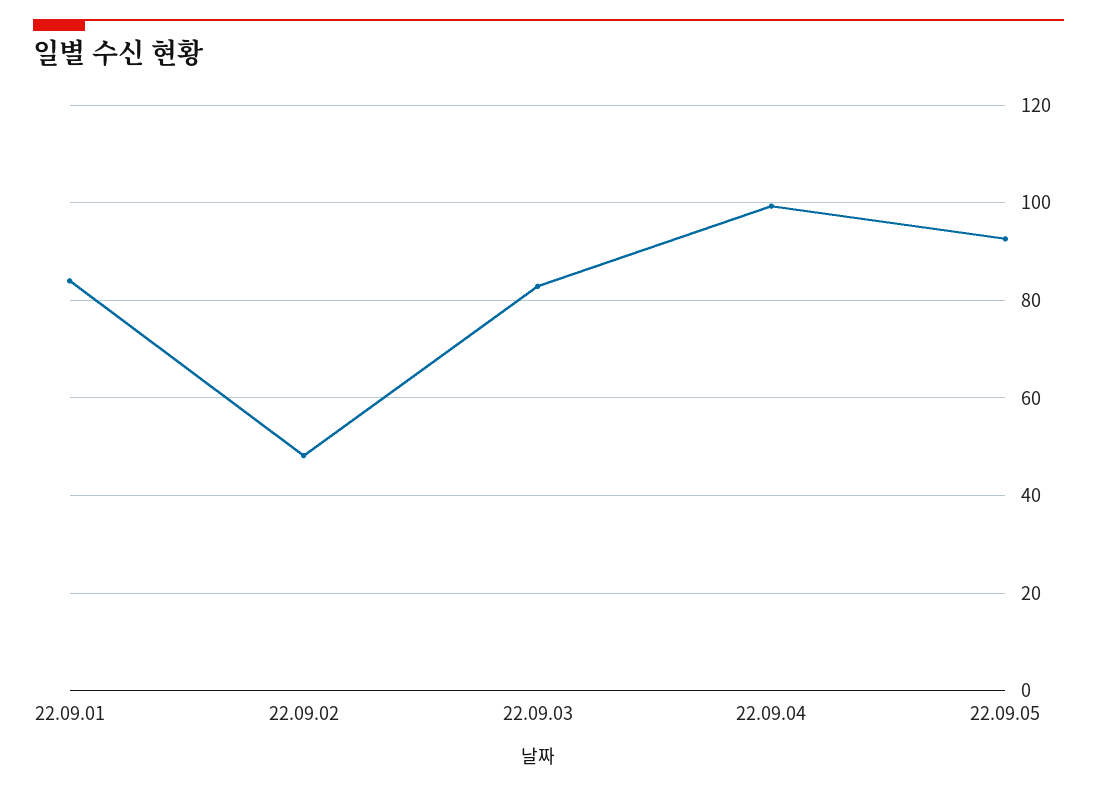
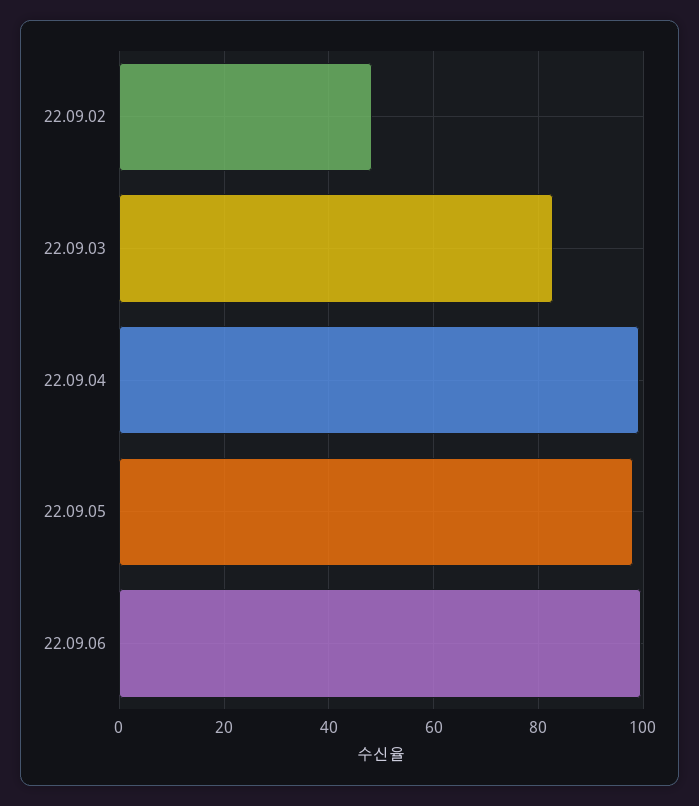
22.09.01: 84 -> none
22.09.05: 92 -> 98
22.09.06: none -> 100

